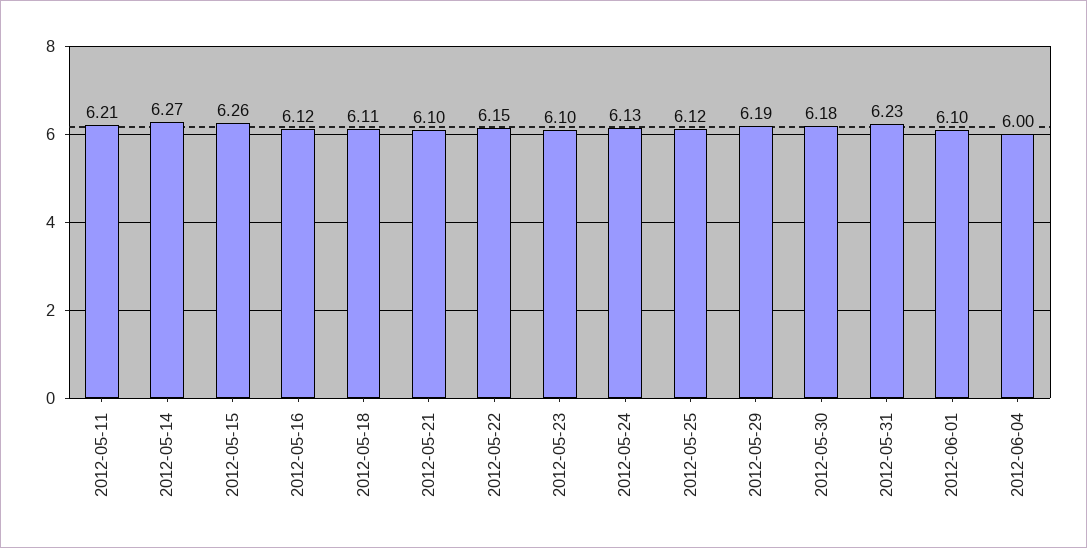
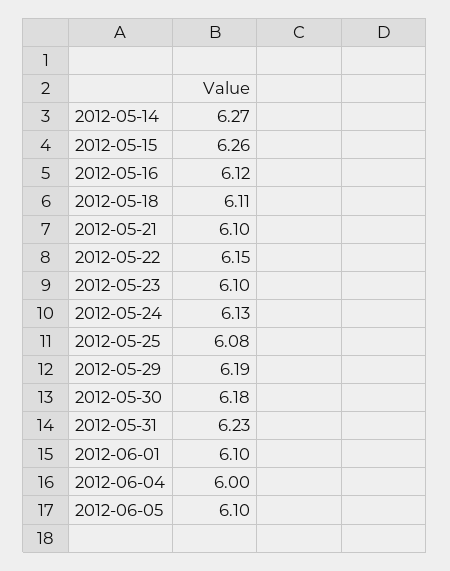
2012-05-11: 6.21 -> none
2012-05-25: 6.12 -> 6.08
2012-06-05: none -> 6.1

